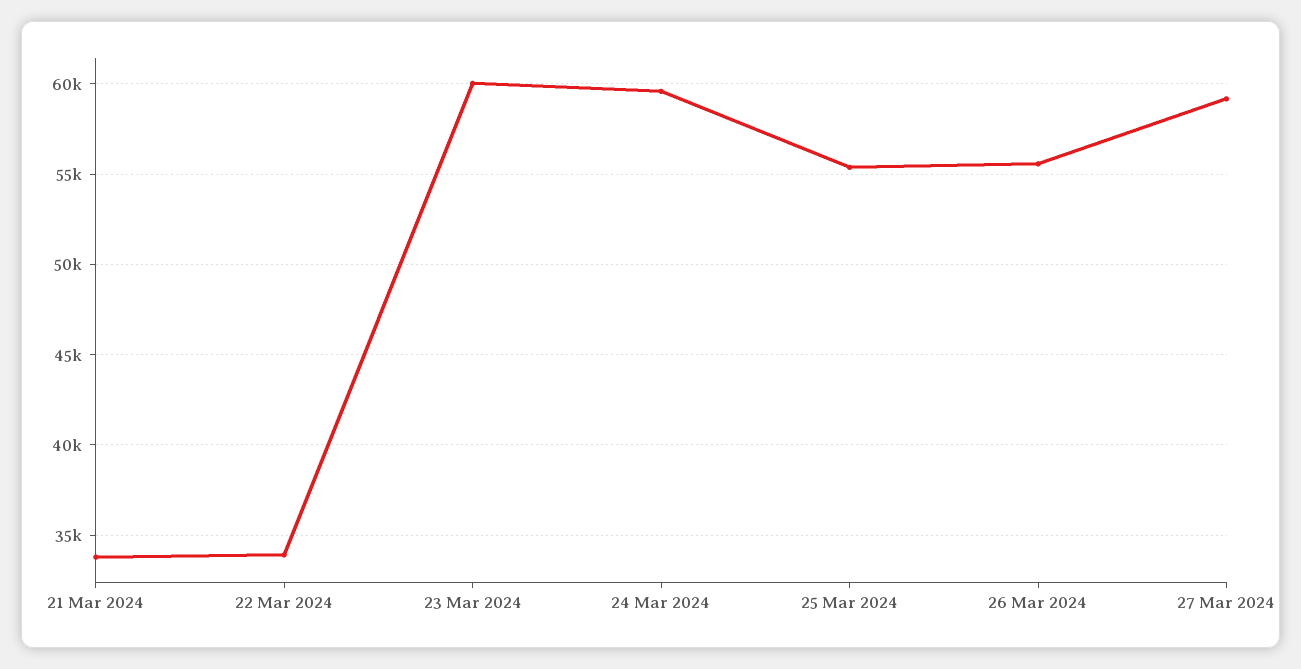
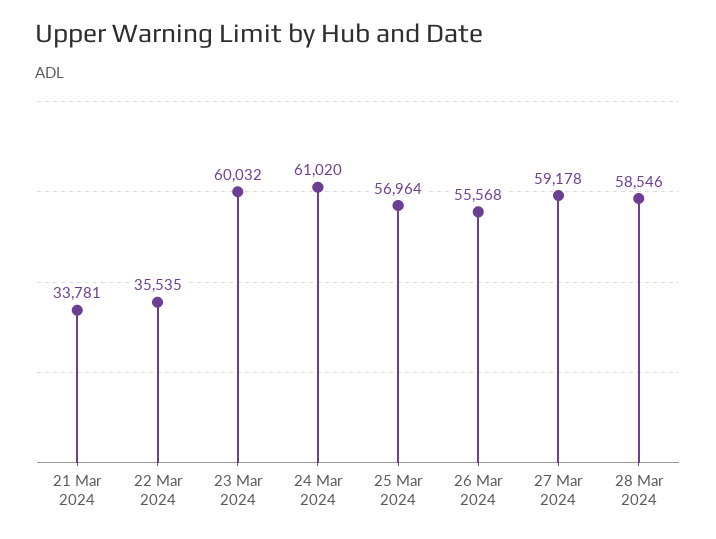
22 Mar 2024: 34000 -> 35535
24 Mar 2024: 59500 -> 61020
25 Mar 2024: 55500 -> 56964
28 Mar 2024: none -> 58546

